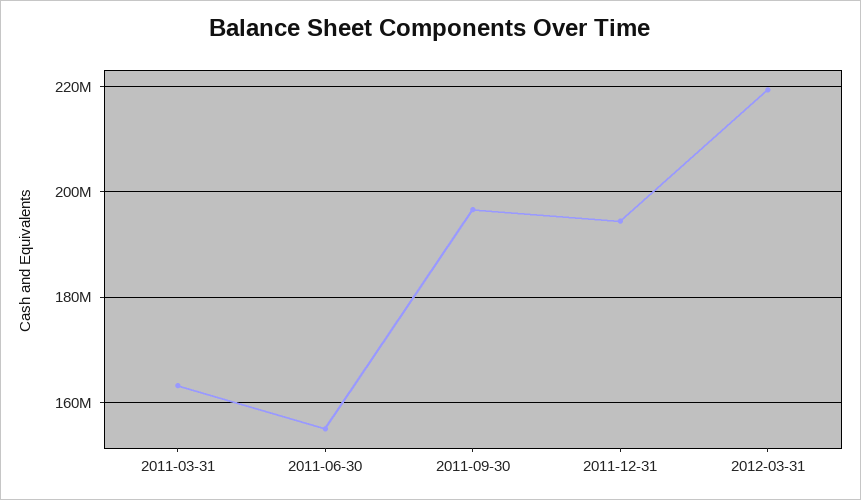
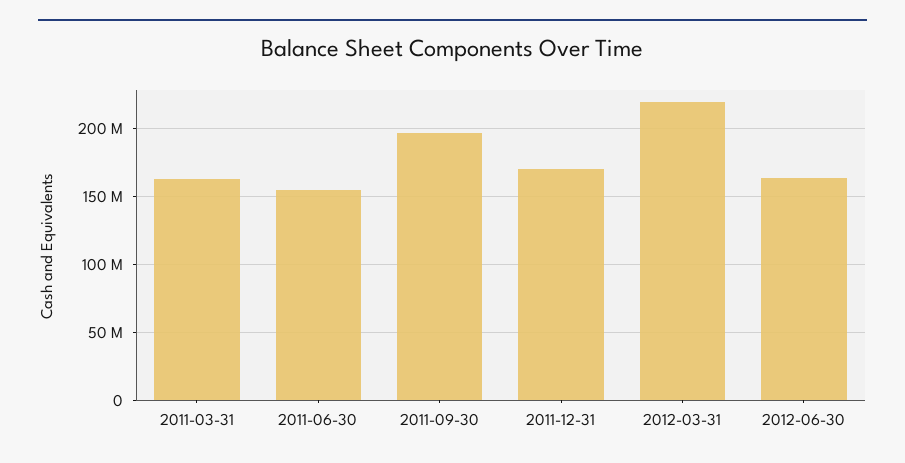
2011-12-31: 194000000 -> 170000000
2012-06-30: none -> 165000000

